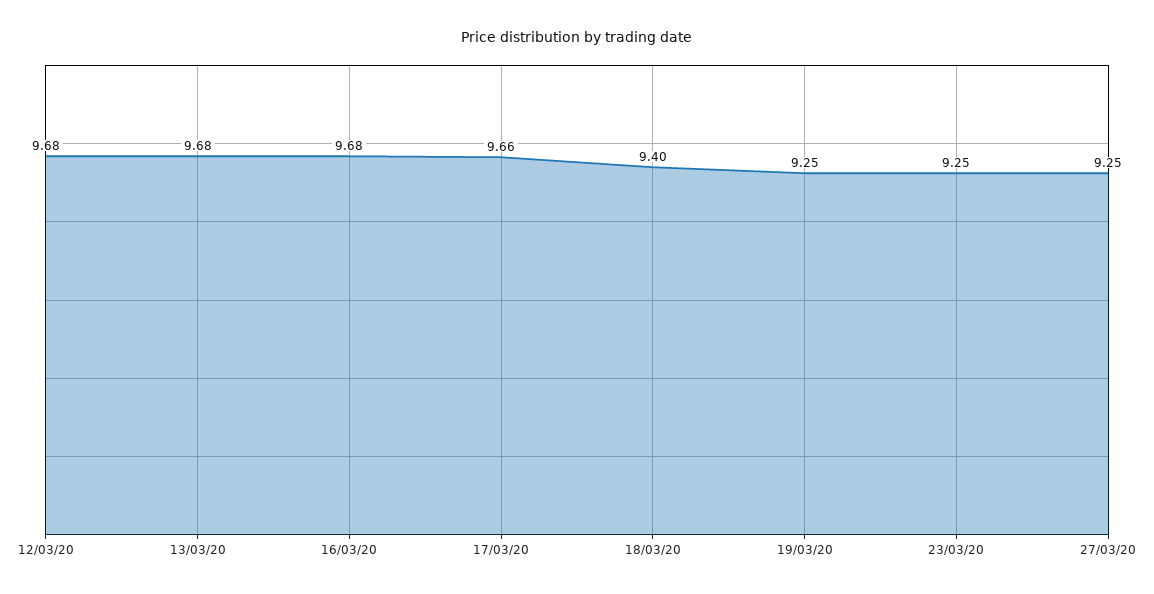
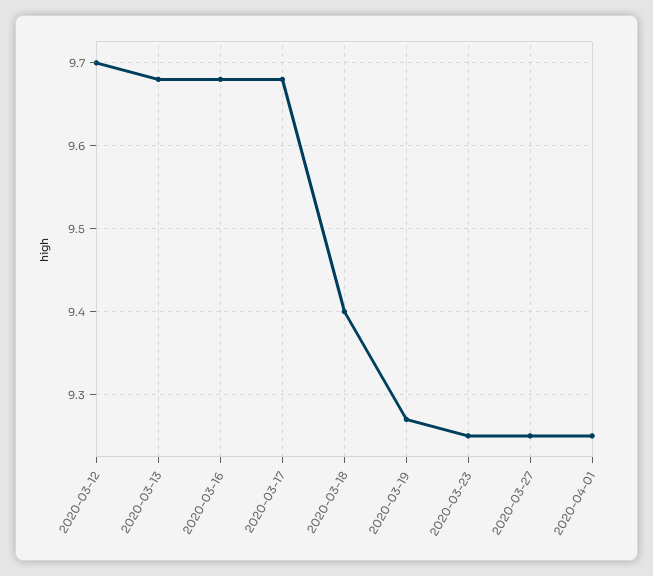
12/03/20: 9.68 -> 9.7
17/03/20: 9.66 -> 9.68
19/03/20: 9.25 -> 9.27
2020-04-01: none -> 9.25

